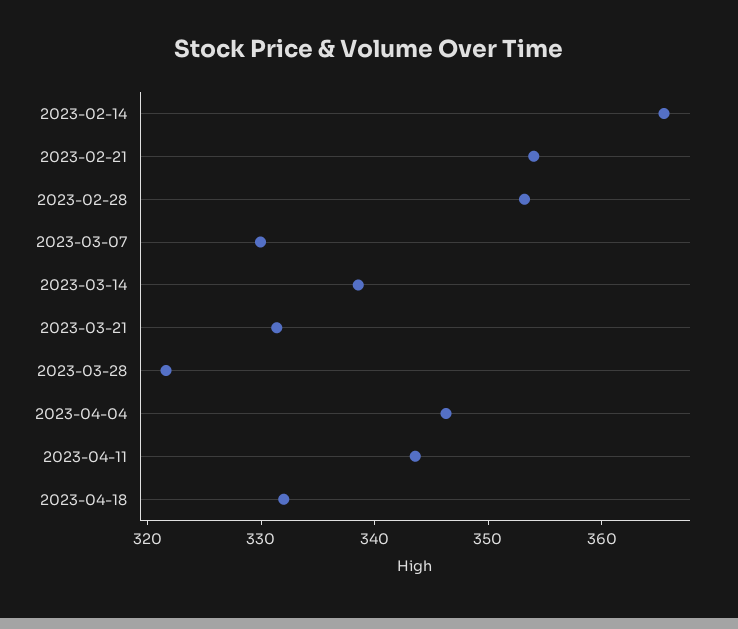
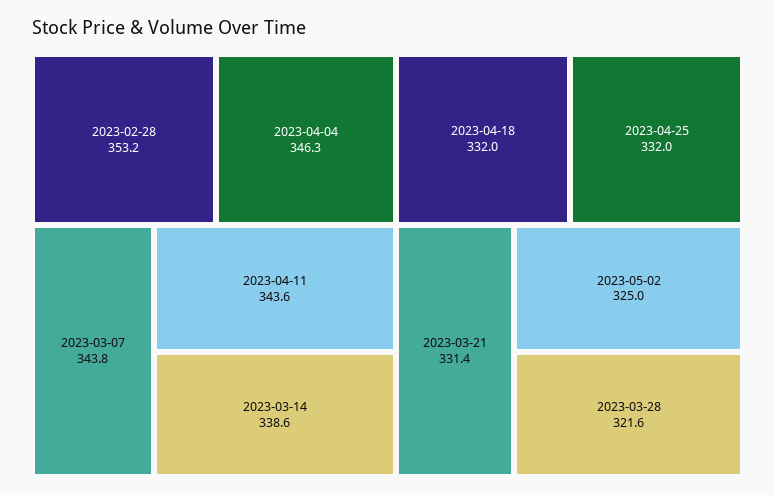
2023-02-14: 366 -> none
2023-02-21: 354 -> none
2023-03-07: 330 -> 343.8
2023-04-25: none -> 332
2023-05-02: none -> 325

